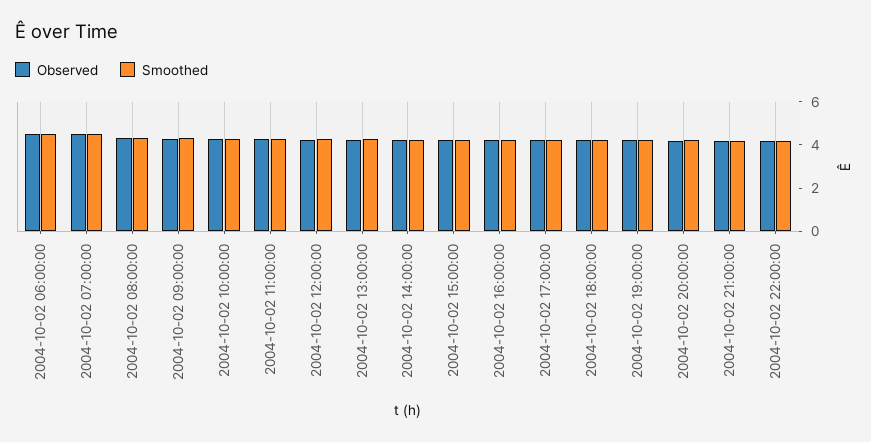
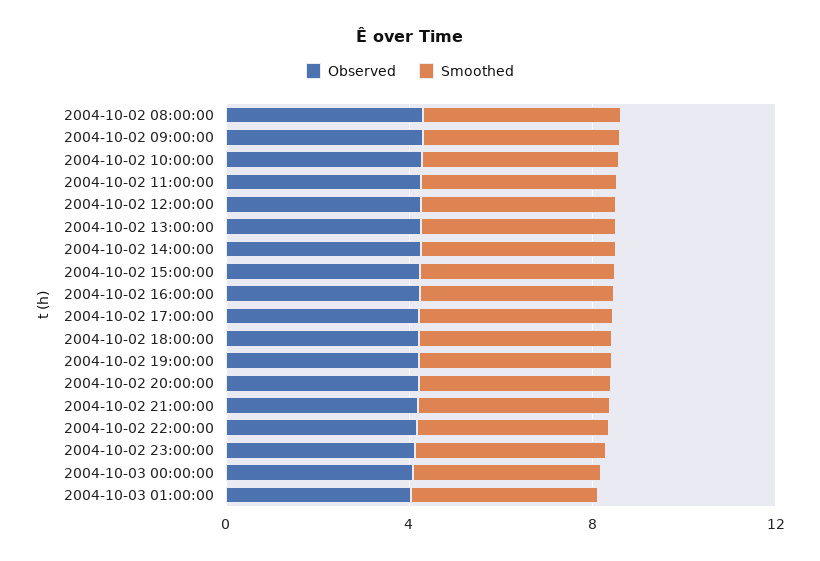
Observed, 2004-10-02 06:00:00: 4.5 -> none
Smoothed, 2004-10-02 06:00:00: 4.5 -> none
Observed, 2004-10-02 07:00:00: 4.5 -> none
Smoothed, 2004-10-02 07:00:00: 4.5 -> none
Observed, 2004-10-02 23:00:00: none -> 4
Smoothed, 2004-10-02 23:00:00: none -> 4
Observed, 2004-10-03 00:00:00: none -> 4
Smoothed, 2004-10-03 00:00:00: none -> 4
Observed, 2004-10-03 01:00:00: none -> 4
Smoothed, 2004-10-03 01:00:00: none -> 4

